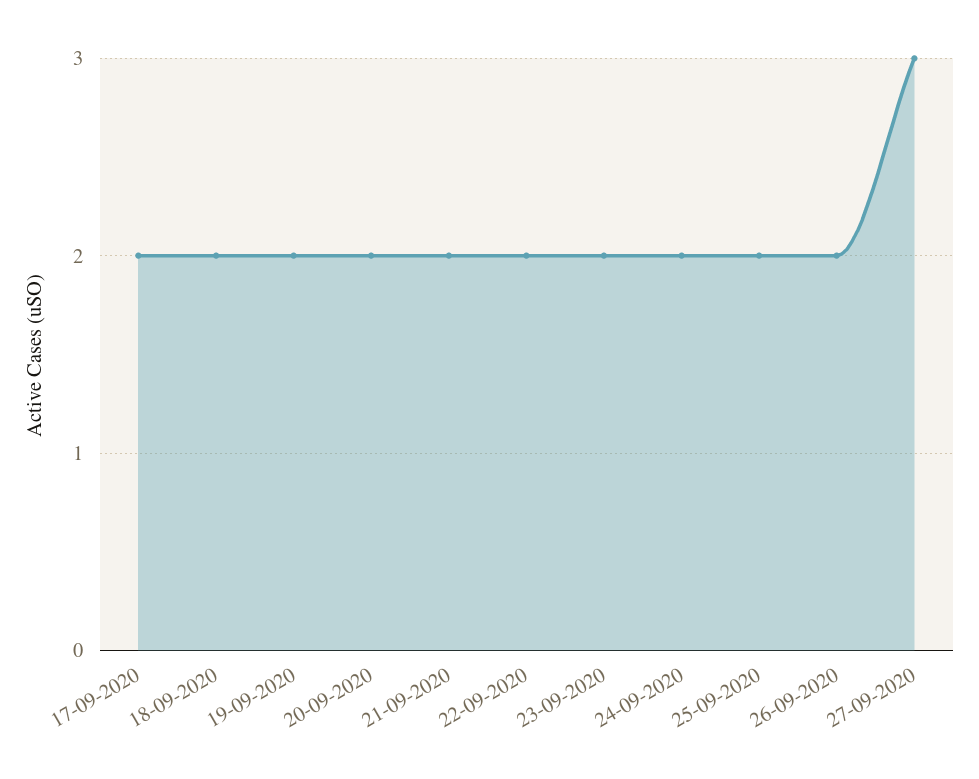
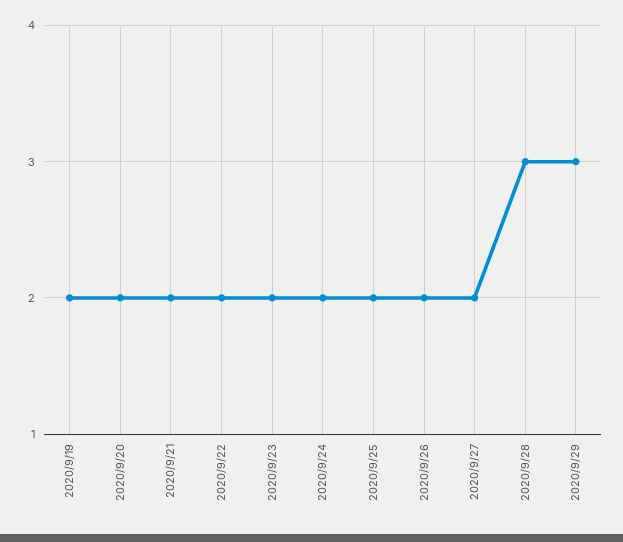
17-09-2020: 2 -> none
18-09-2020: 2 -> none
27-09-2020: 3 -> 2
2020/9/28: none -> 3
2020/9/29: none -> 3

